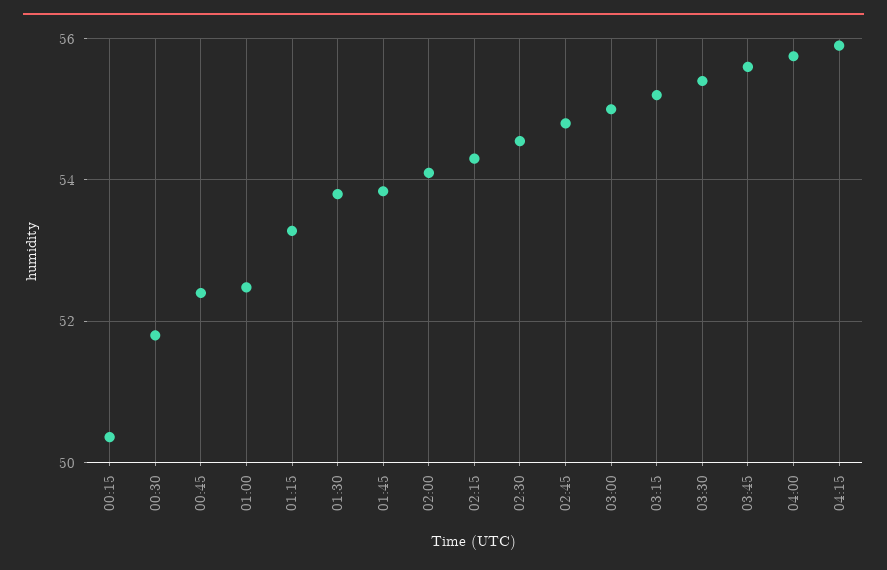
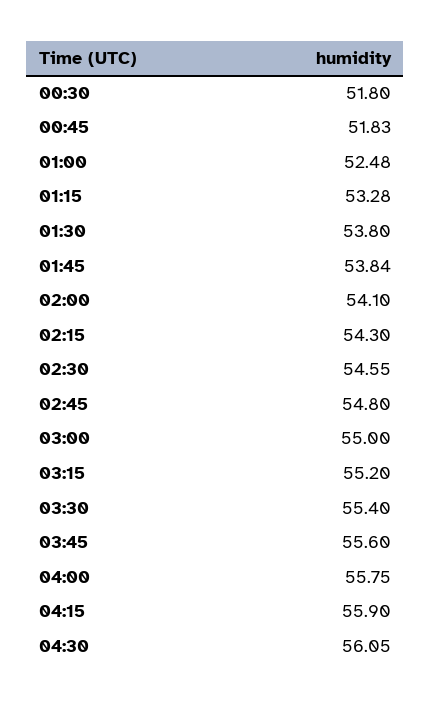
00:15: 50.4 -> none
00:45: 52.4 -> 51.83
04:30: none -> 56.05

